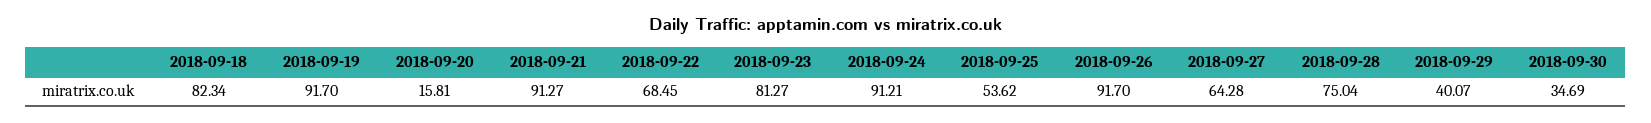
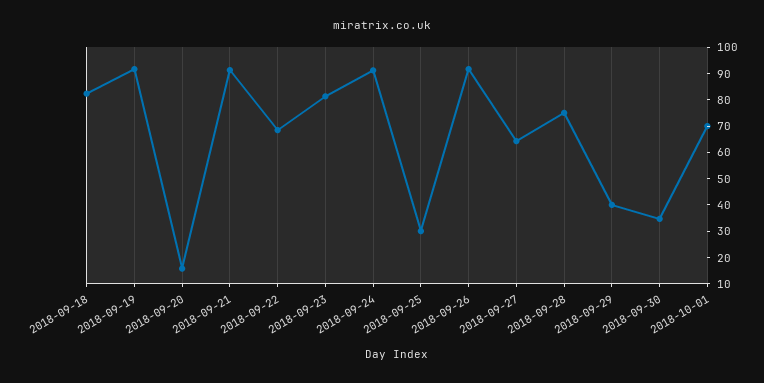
2018-09-25: 53.62 -> 30
2018-10-01: none -> 70

